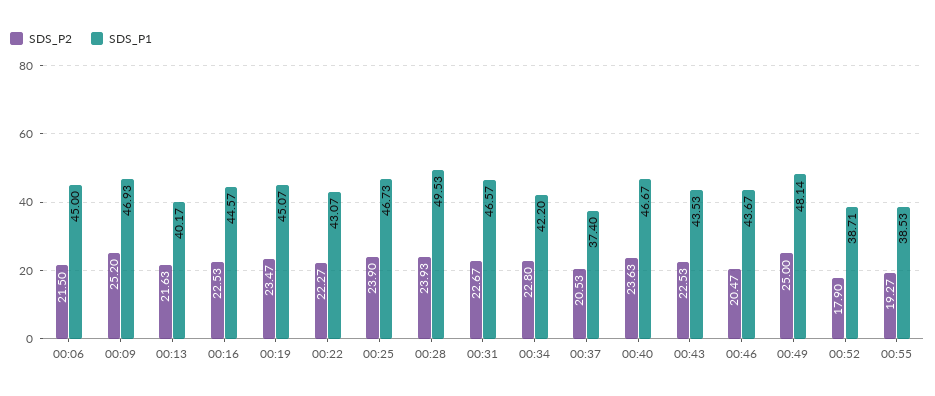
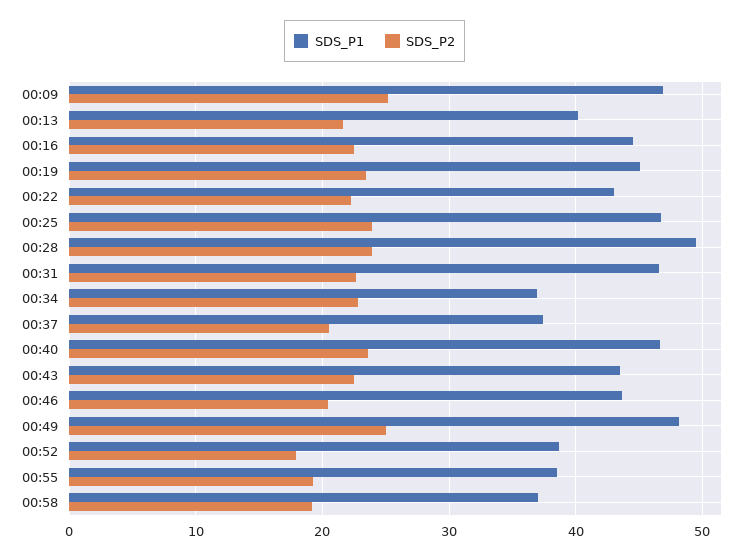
SDS_P2, 00:06: 21.5 -> none
SDS_P1, 00:06: 45 -> none
SDS_P1, 00:34: 42.2 -> 37
SDS_P1, 00:58: none -> 37
SDS_P2, 00:58: none -> 19

